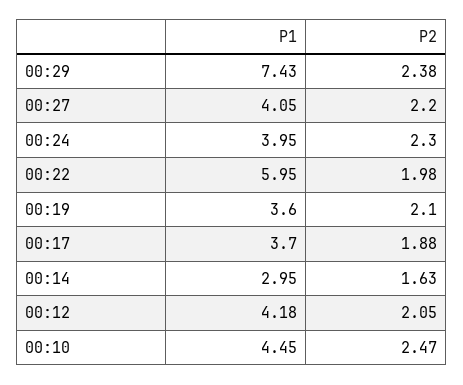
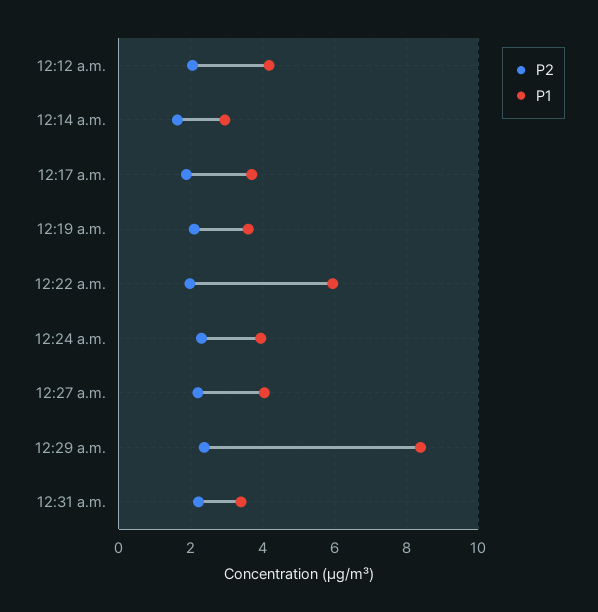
P1, 00:29: 7.43 -> 8.4
P1, 00:10: 4.45 -> none
P2, 00:10: 2.47 -> none
P2, 12:31 a.m.: none -> 2.2
P1, 12:31 a.m.: none -> 3.4

